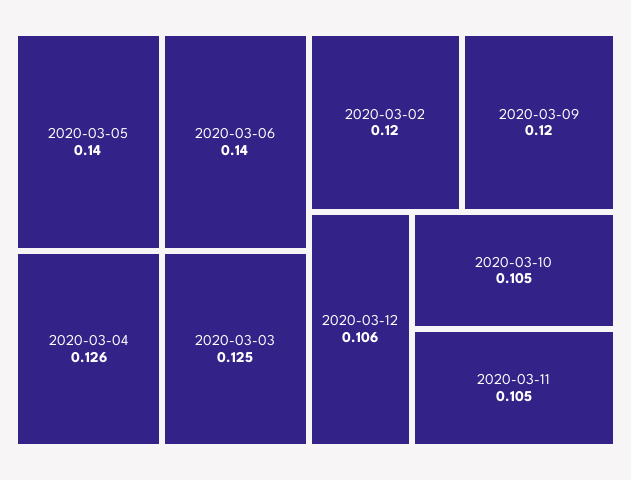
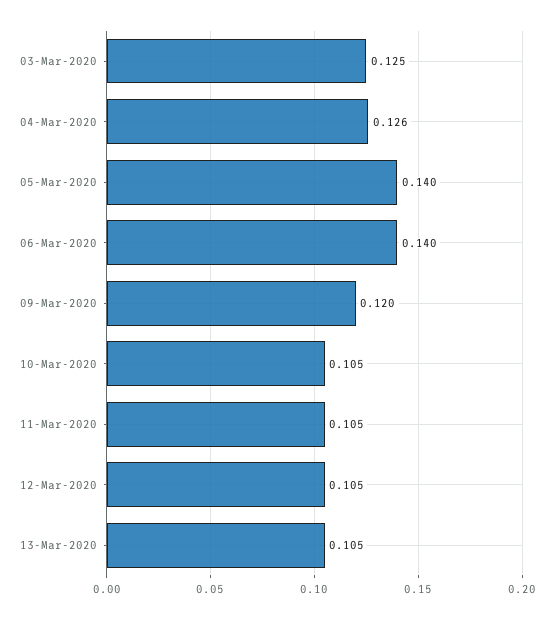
2020-03-02: 0.12 -> none
2020-03-12: 0.106 -> 0.105
13-Mar-2020: none -> 0.105

